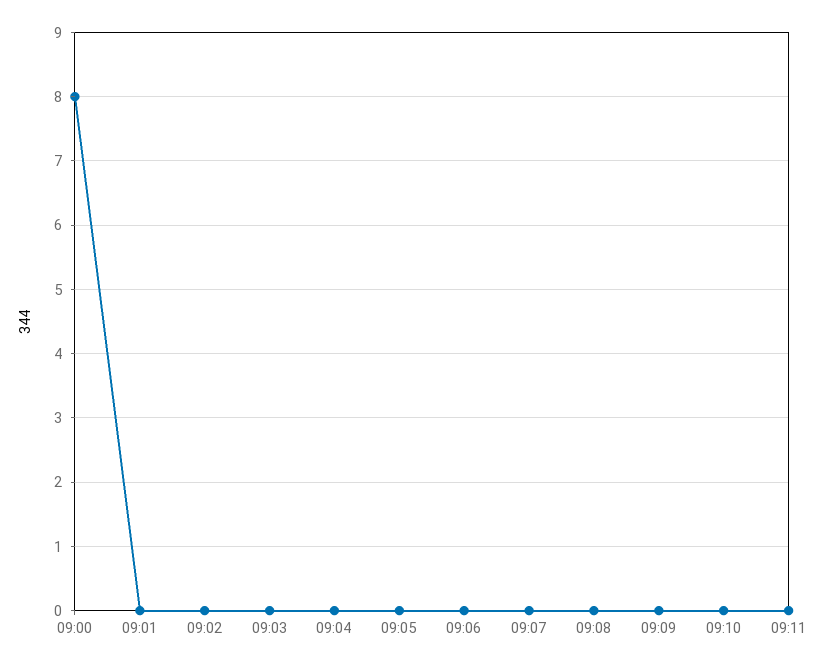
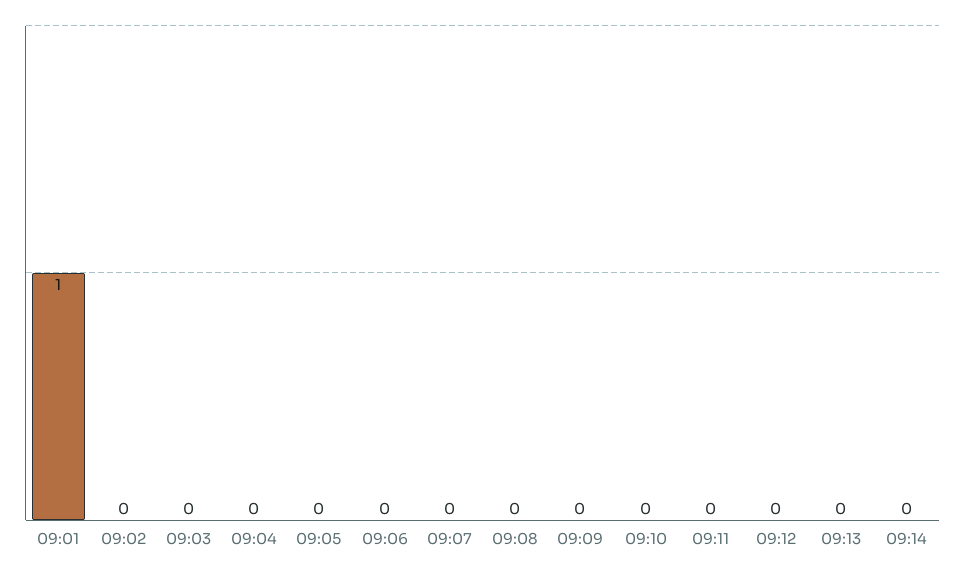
09:00: 8 -> none
09:01: 0 -> 1
09:12: none -> 0
09:13: none -> 0
09:14: none -> 0

